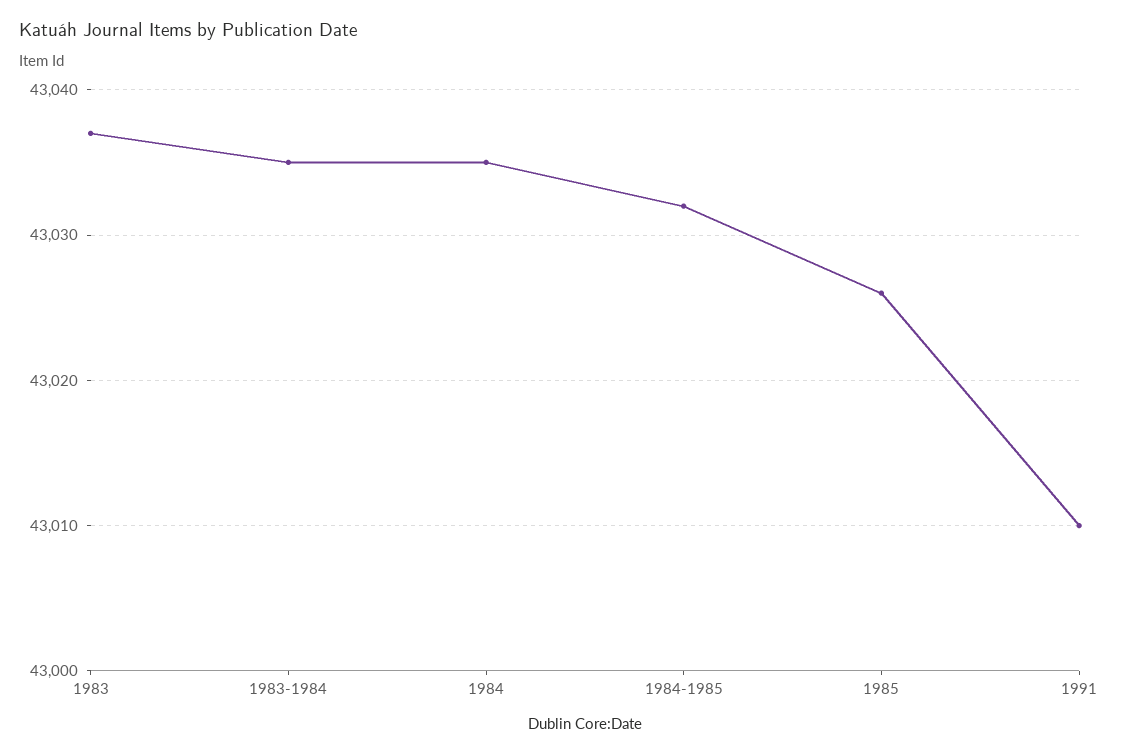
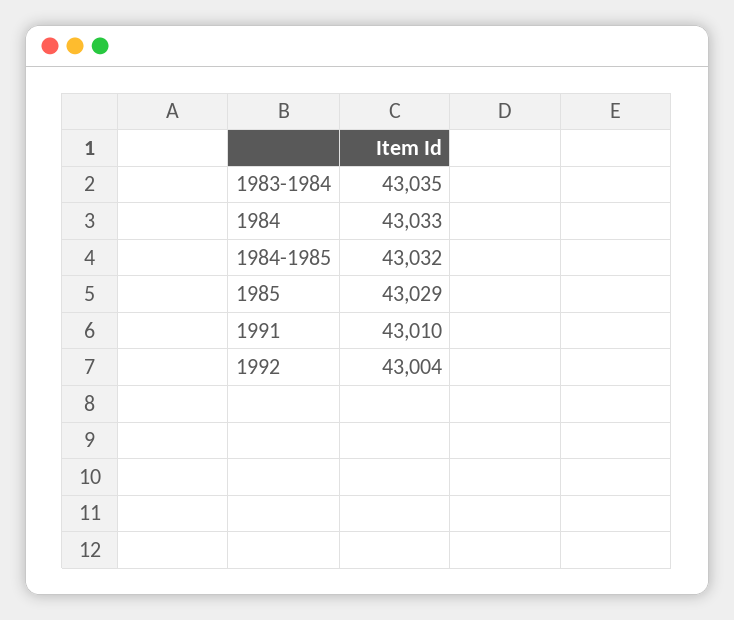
1983: 43037 -> none
1984: 43035 -> 43033
1985: 43026 -> 43029
1992: none -> 43004

